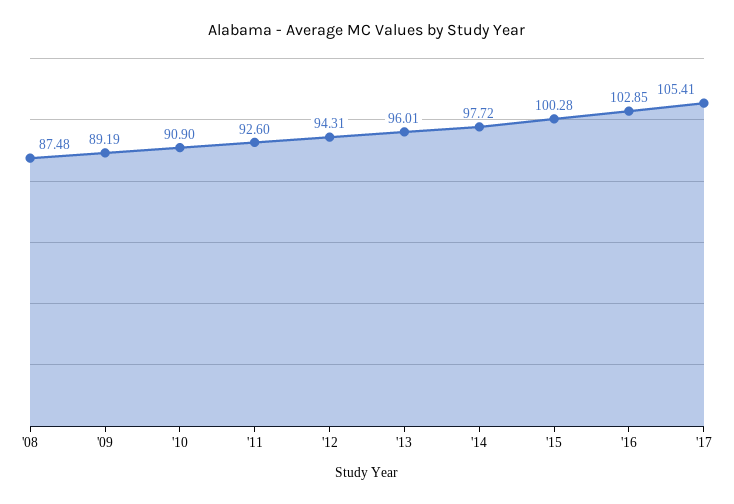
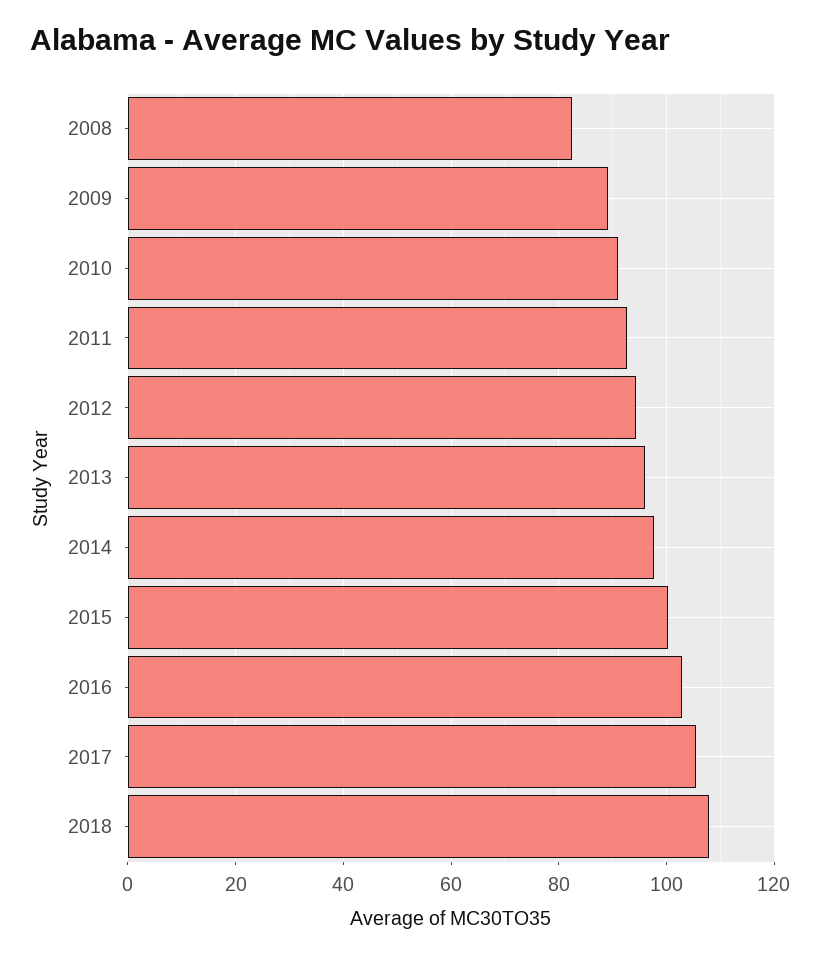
'08: 87.48 -> 82
2018: none -> 108

